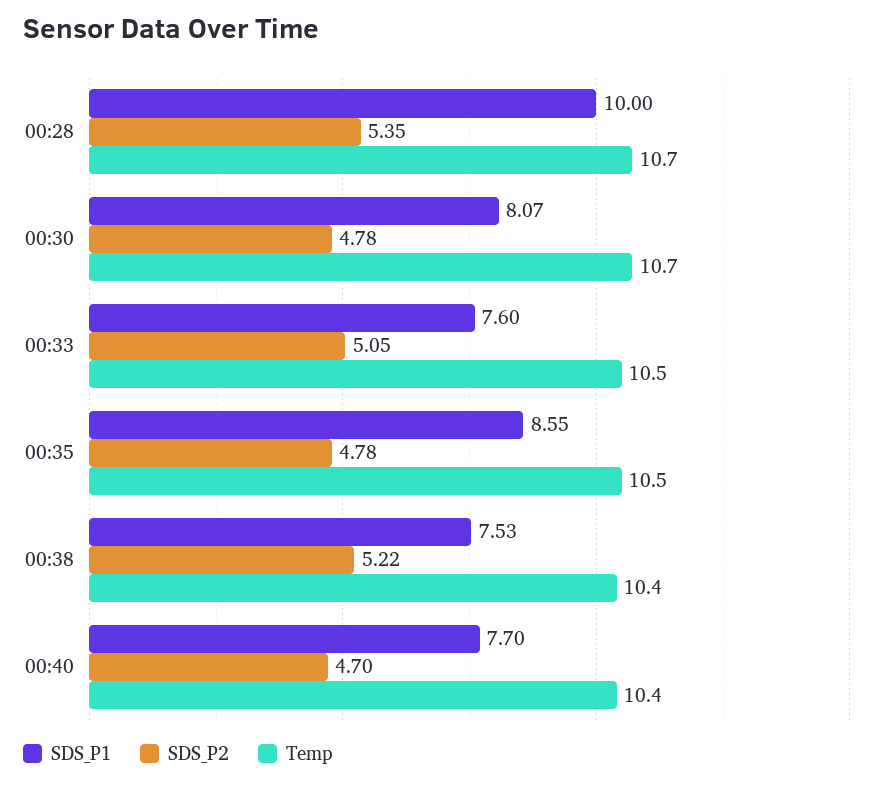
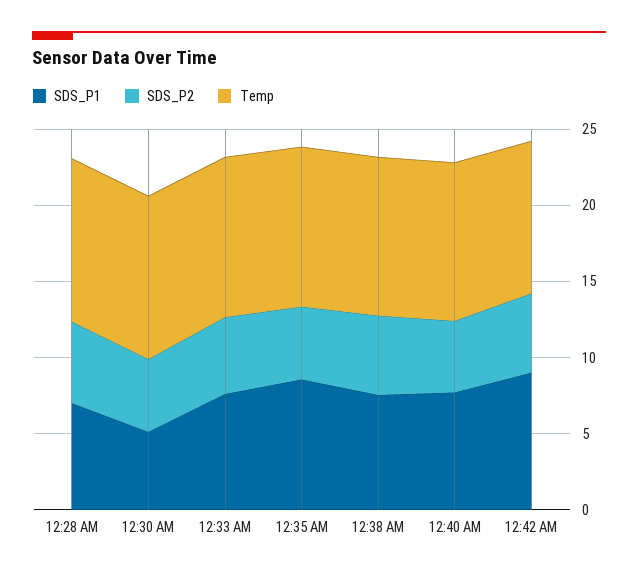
SDS_P1, 00:28: 10 -> 7
SDS_P1, 00:30: 8.07 -> 5
SDS_P1, 12:42 AM: none -> 9
SDS_P2, 12:42 AM: none -> 5
Temp, 12:42 AM: none -> 10

